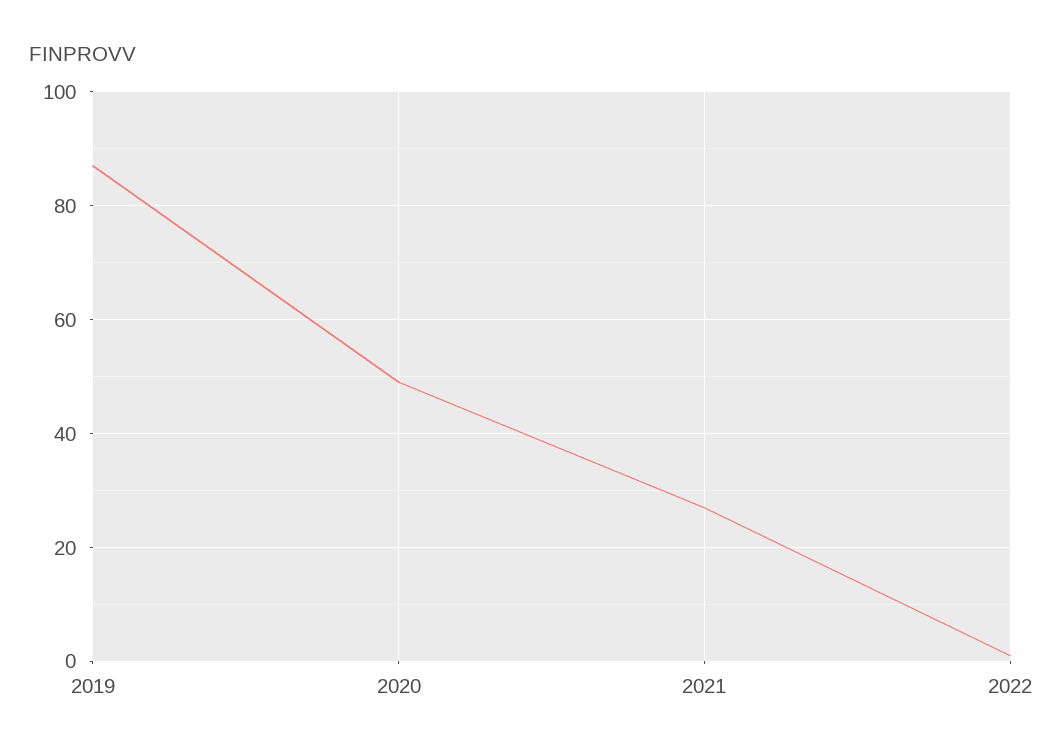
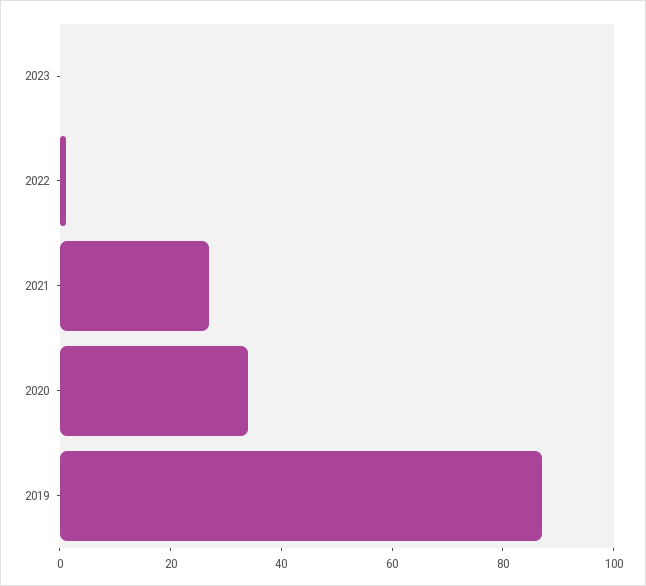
2020: 50 -> 35
2023: none -> 0

